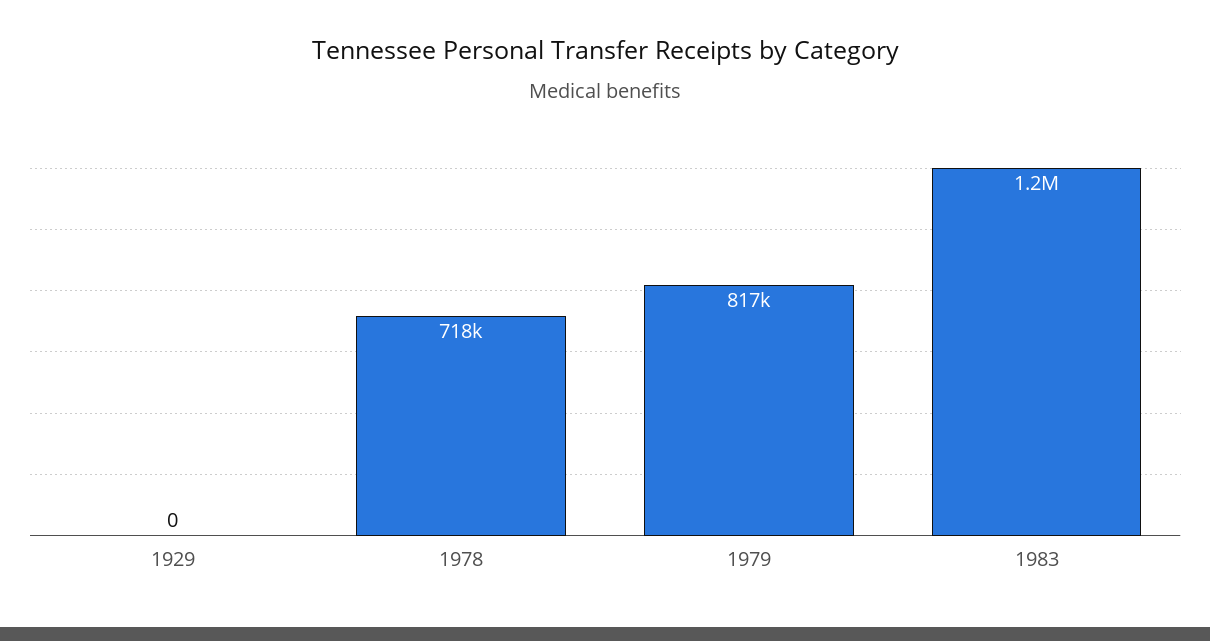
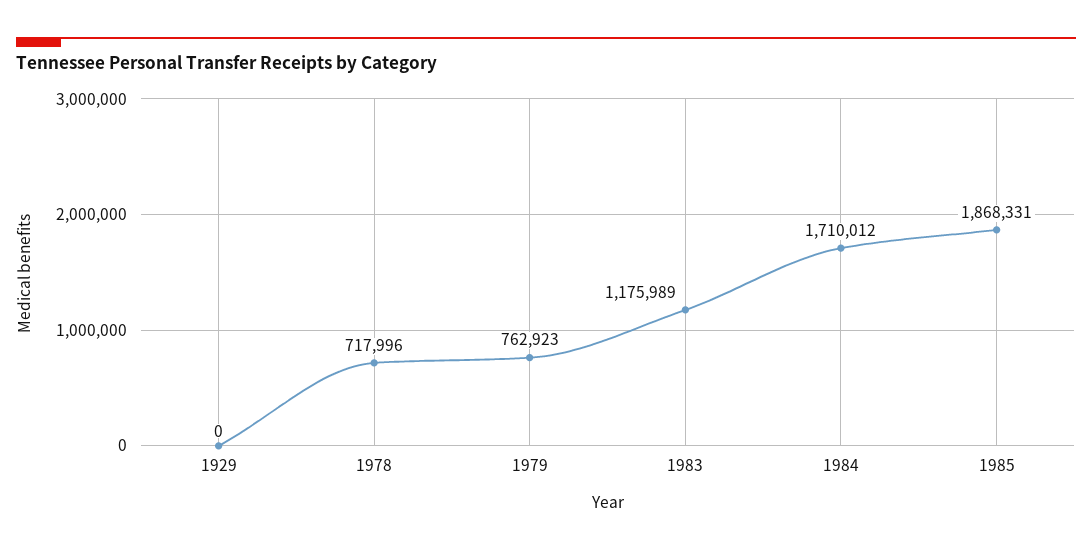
1979: 817000 -> 762923
1984: none -> 1710012
1985: none -> 1868331

